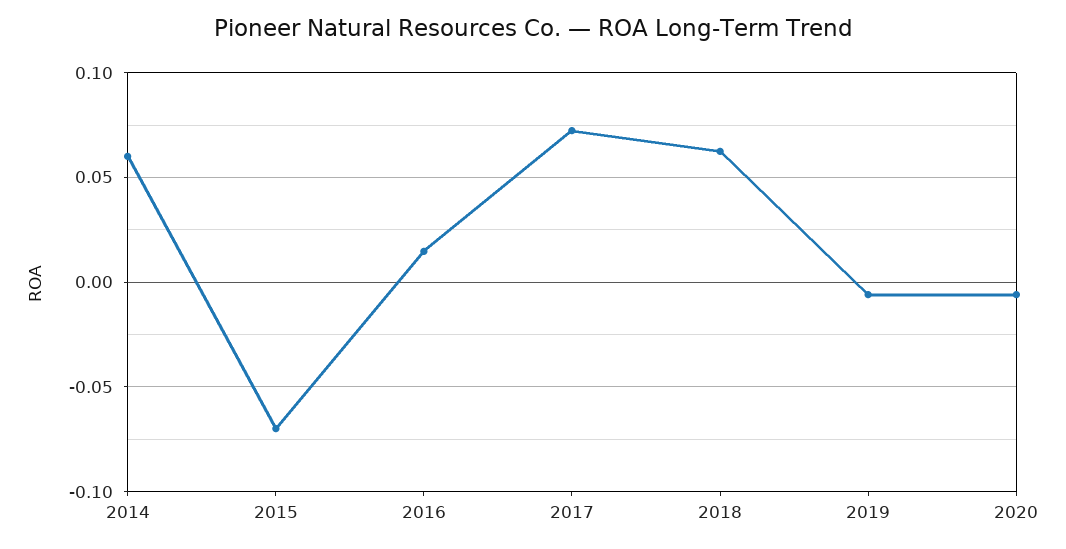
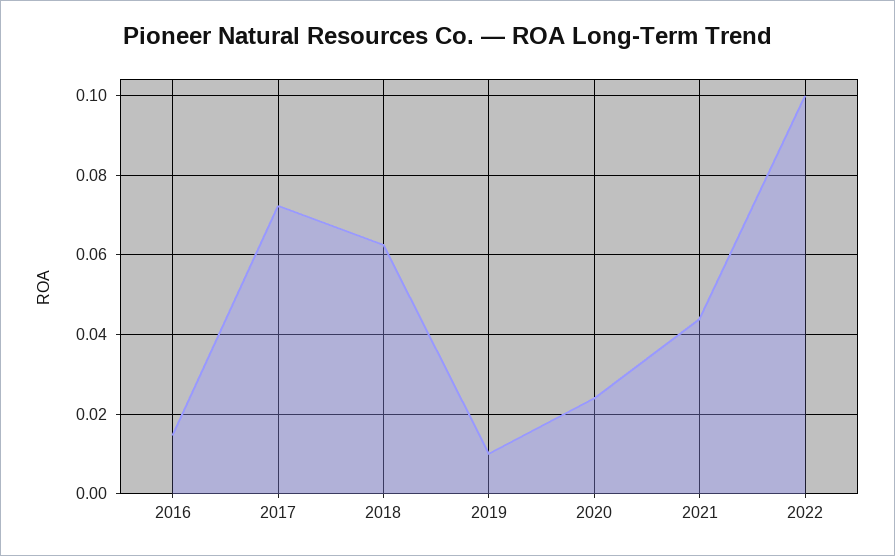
2014: 0.06 -> none
2015: -0.07 -> none
2019: -0.005 -> 0.01
2020: -0.005 -> 0.024
2021: none -> 0.044
2022: none -> 0.1

